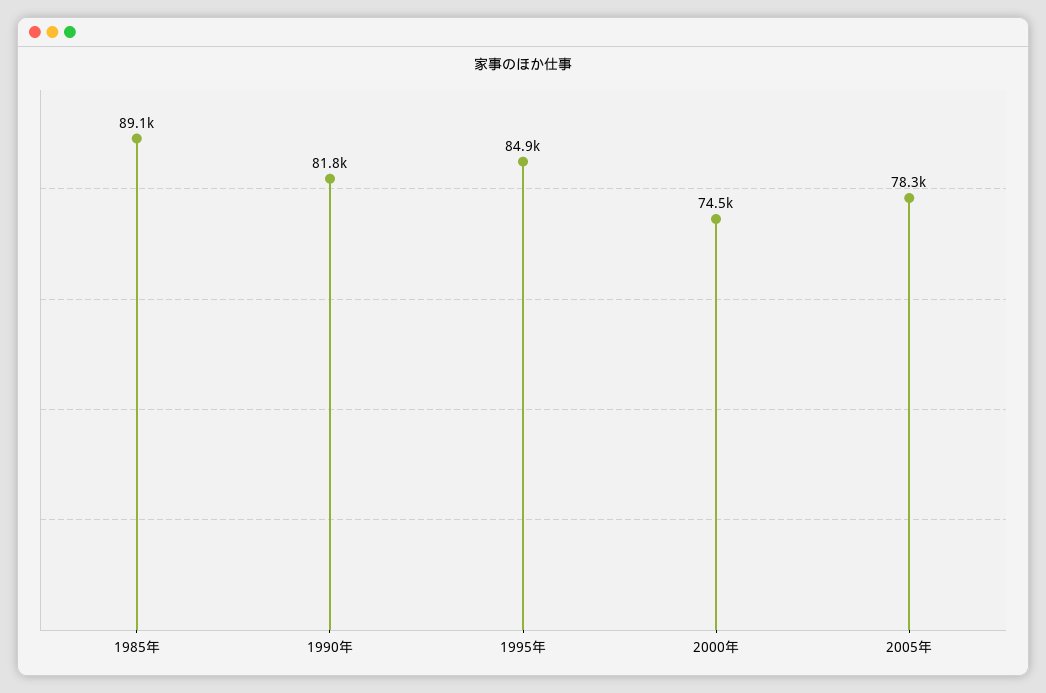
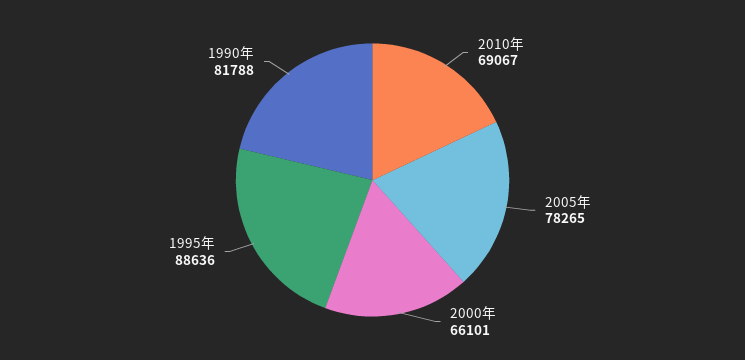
1985年: 89100 -> none
1995年: 84900 -> 88636
2000年: 74500 -> 66101
2010年: none -> 69067

